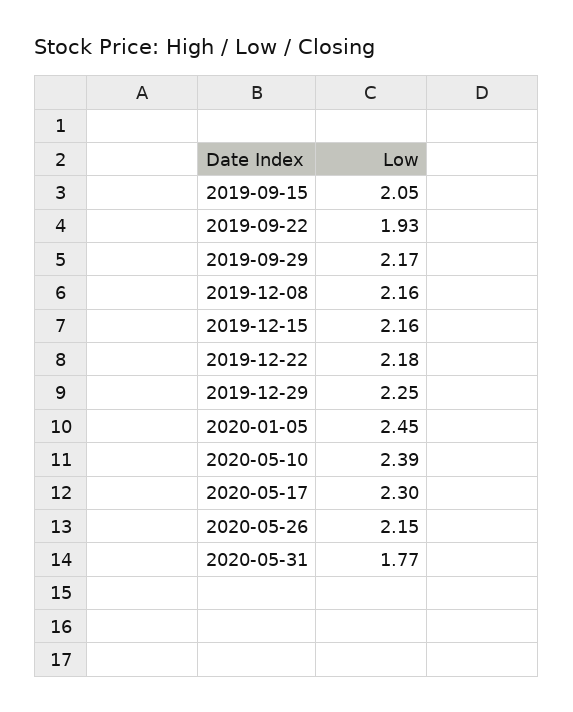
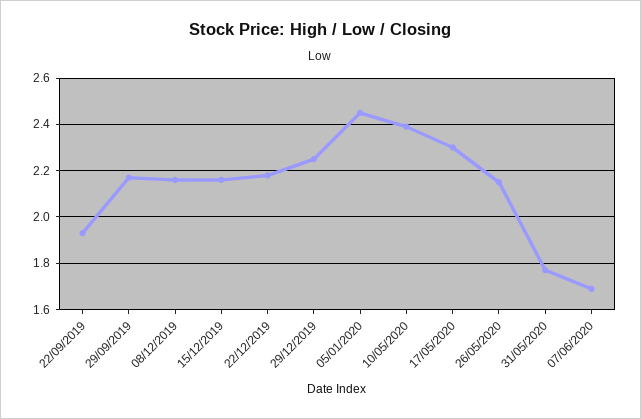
2019-09-15: 2.05 -> none
07/06/2020: none -> 1.7

